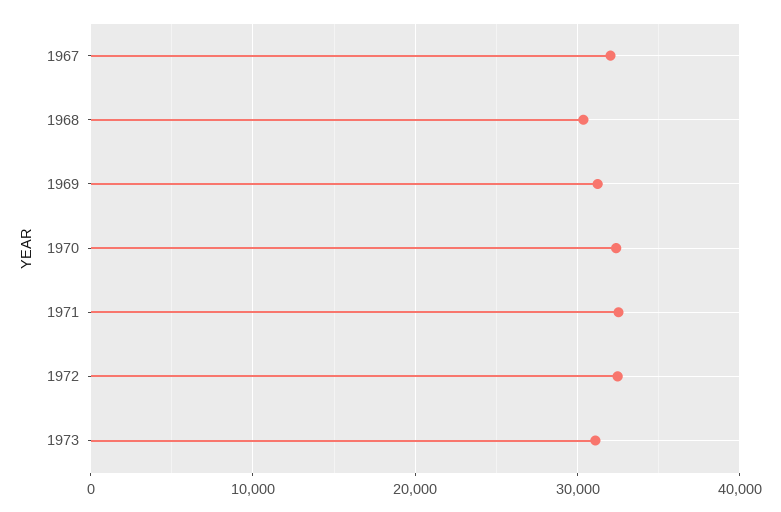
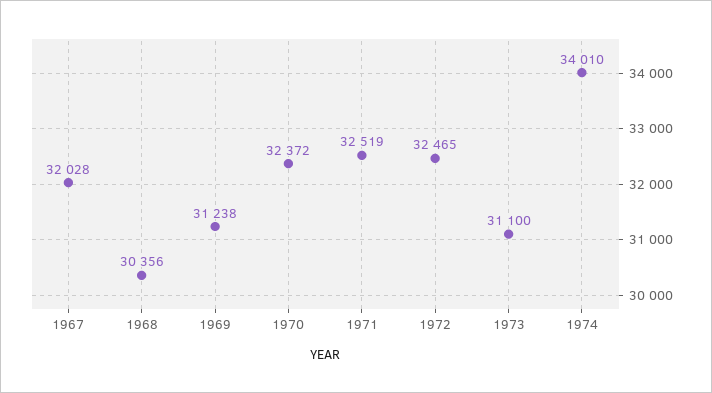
1974: none -> 34010

